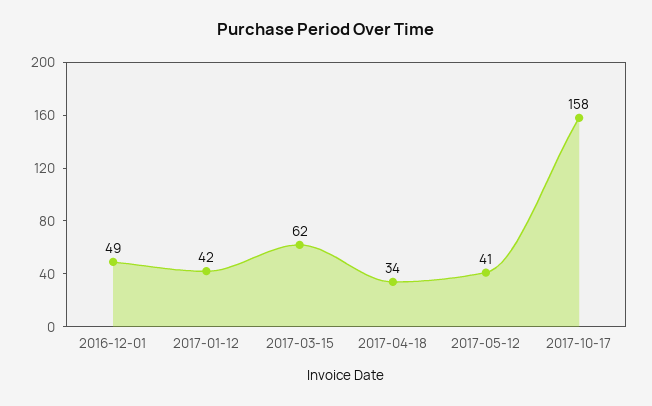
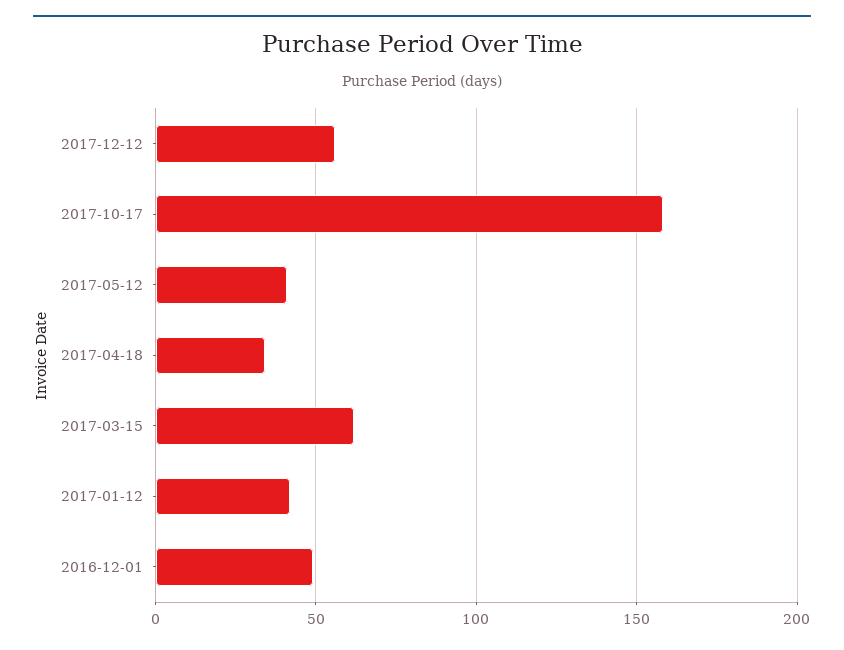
2017-12-12: none -> 55

